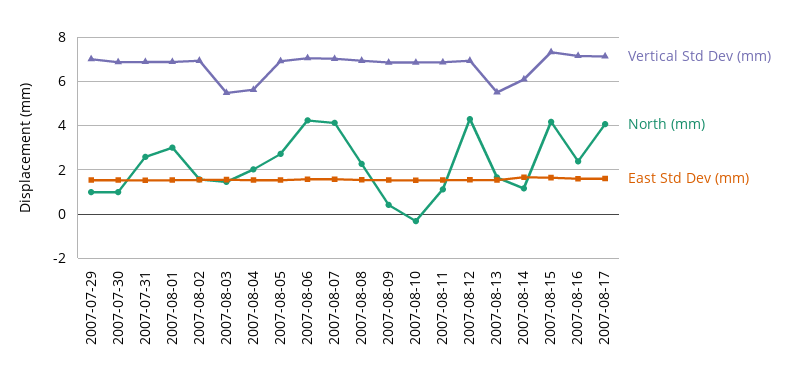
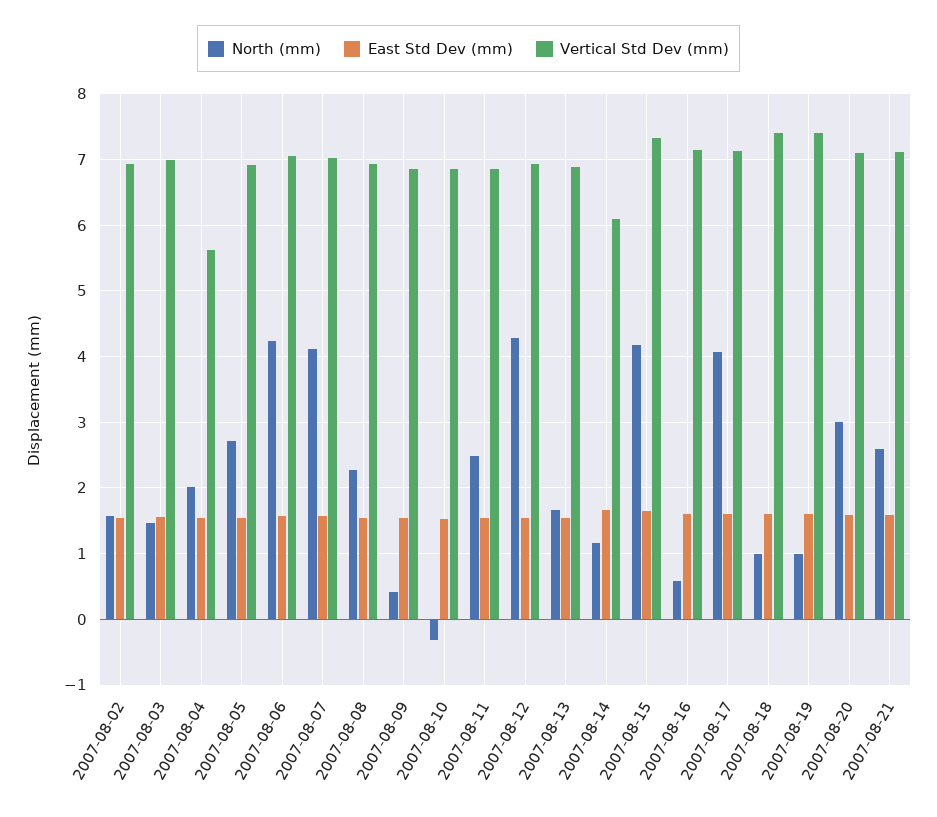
Vertical Std Dev (mm), 2007-07-29: 7 -> none
North (mm), 2007-07-29: 1 -> none
East Std Dev (mm), 2007-07-29: 1.5 -> none
Vertical Std Dev (mm), 2007-07-30: 7 -> none
North (mm), 2007-07-30: 1 -> none
East Std Dev (mm), 2007-07-30: 1.5 -> none
Vertical Std Dev (mm), 2007-07-31: 7 -> none
North (mm), 2007-07-31: 2.5 -> none
East Std Dev (mm), 2007-07-31: 1.5 -> none
Vertical Std Dev (mm), 2007-08-01: 7 -> none
North (mm), 2007-08-01: 3 -> none
East Std Dev (mm), 2007-08-01: 1.5 -> none
Vertical Std Dev (mm), 2007-08-03: 5.5 -> 7
North (mm), 2007-08-11: 1 -> 2.5
Vertical Std Dev (mm), 2007-08-13: 5.5 -> 6.9
North (mm), 2007-08-16: 2.5 -> 0.6
North (mm), 2007-08-18: none -> 1
East Std Dev (mm), 2007-08-18: none -> 1.6
Vertical Std Dev (mm), 2007-08-18: none -> 7.4
North (mm), 2007-08-19: none -> 1
East Std Dev (mm), 2007-08-19: none -> 1.6
Vertical Std Dev (mm), 2007-08-19: none -> 7.4
North (mm), 2007-08-20: none -> 3
East Std Dev (mm), 2007-08-20: none -> 1.6
Vertical Std Dev (mm), 2007-08-20: none -> 7.1
North (mm), 2007-08-21: none -> 2.6
East Std Dev (mm), 2007-08-21: none -> 1.6
Vertical Std Dev (mm), 2007-08-21: none -> 7.1

